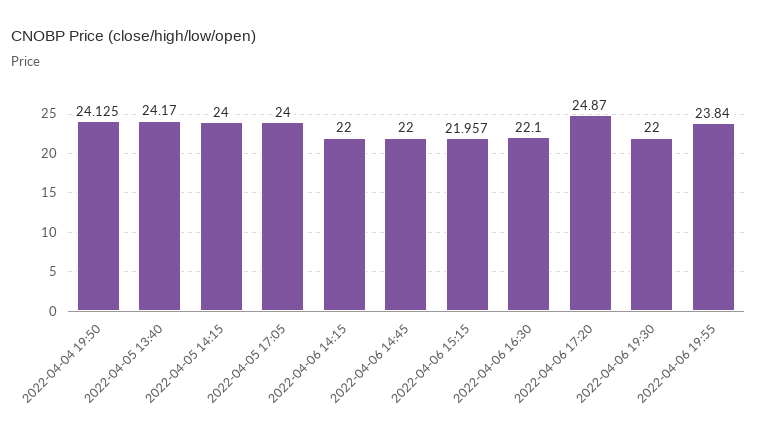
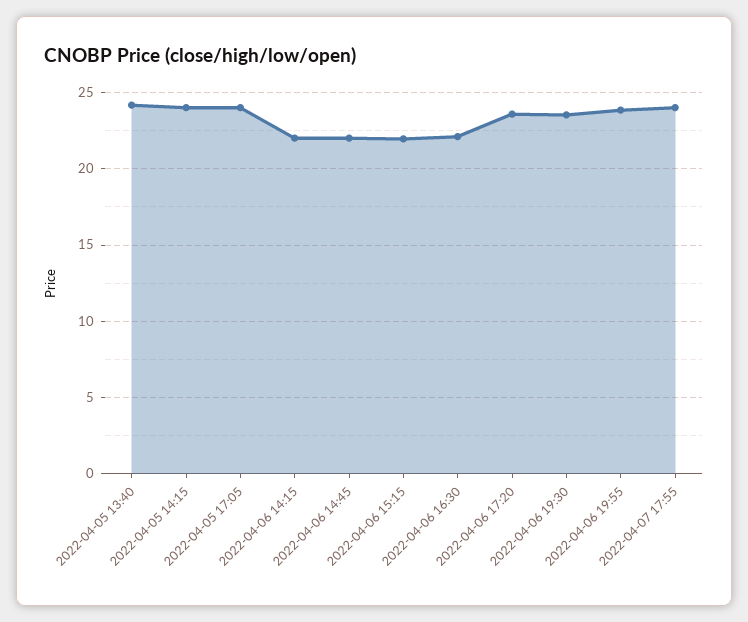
2022-04-04 19:50: 24.125 -> none
2022-04-06 17:20: 24.87 -> 23.5
2022-04-06 19:30: 22 -> 23.5
2022-04-07 17:55: none -> 24

